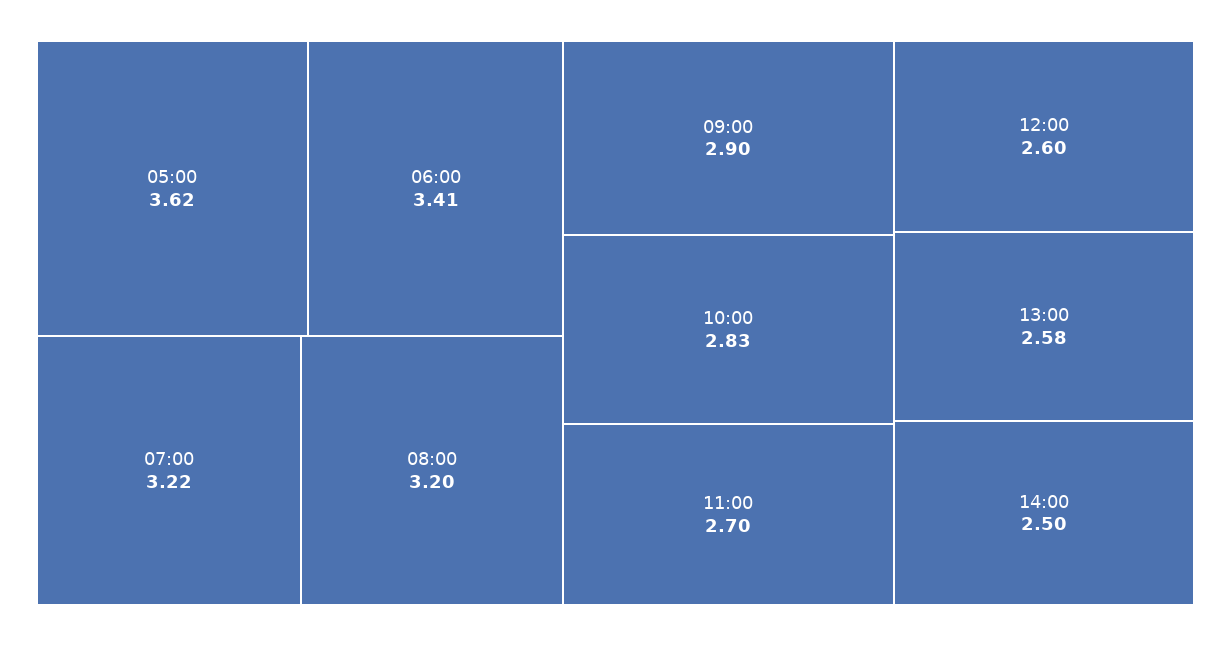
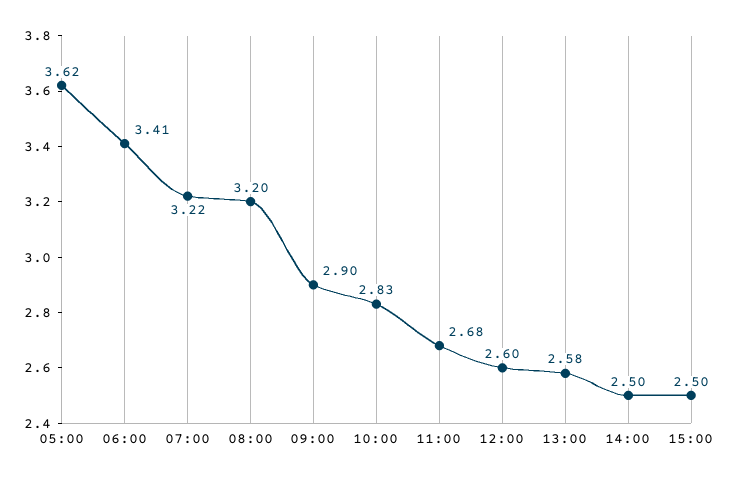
11:00: 2.7 -> 2.68
15:00: none -> 2.5

